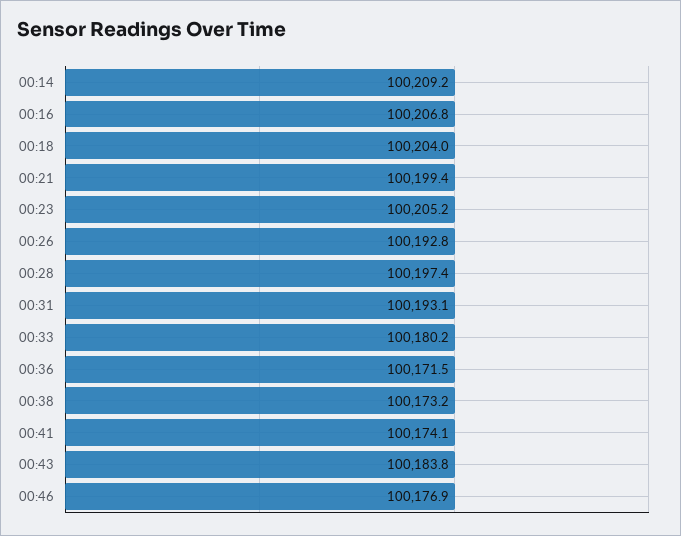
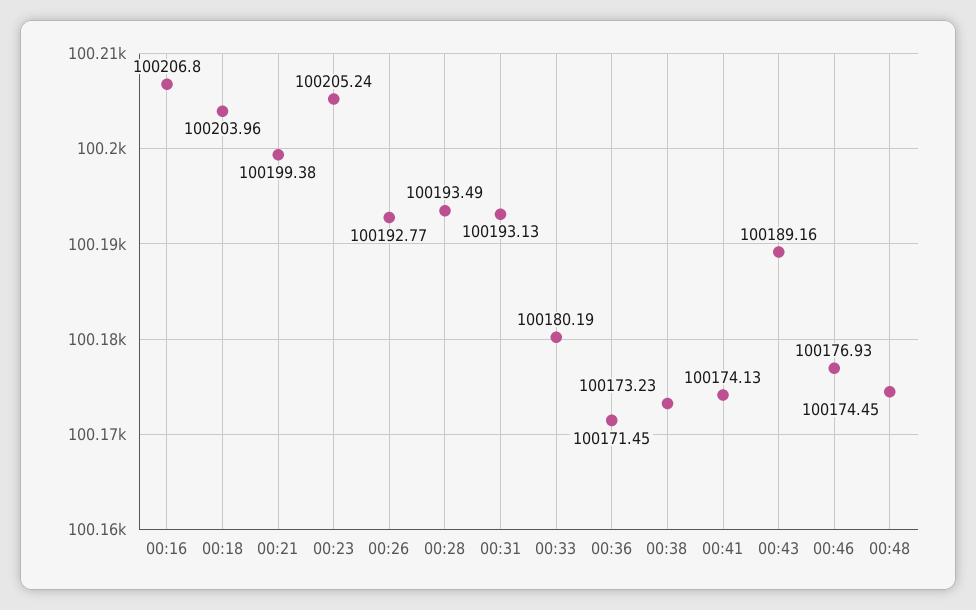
00:14: 100209.2 -> none
00:28: 100197.4 -> 100193.49
00:43: 100183.8 -> 100189.16
00:48: none -> 100174.45

